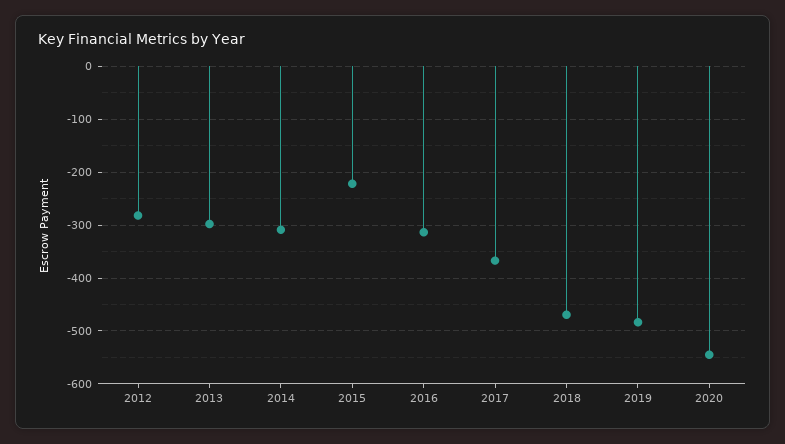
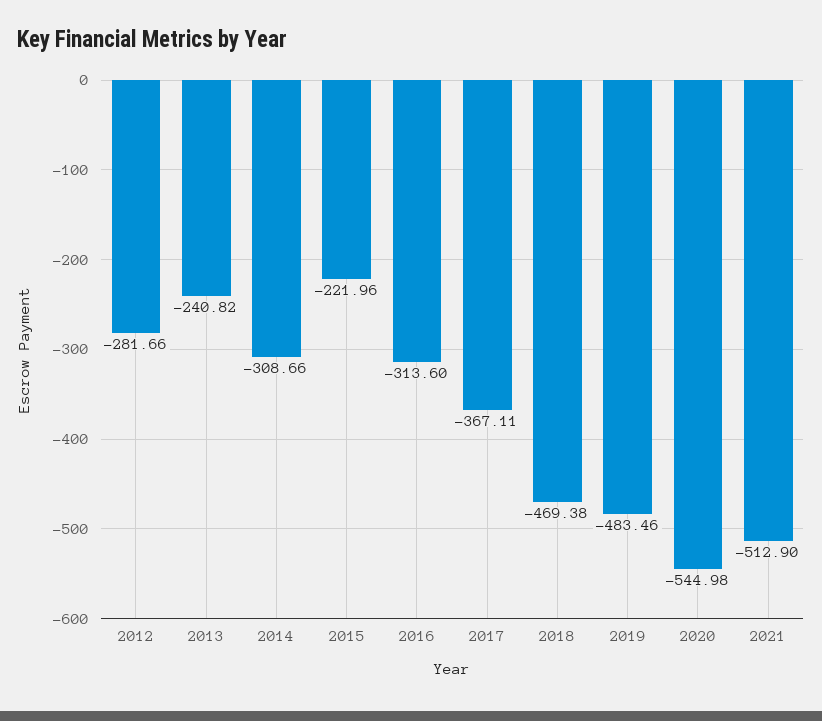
2013: -300 -> -240.82
2021: none -> -512.9

